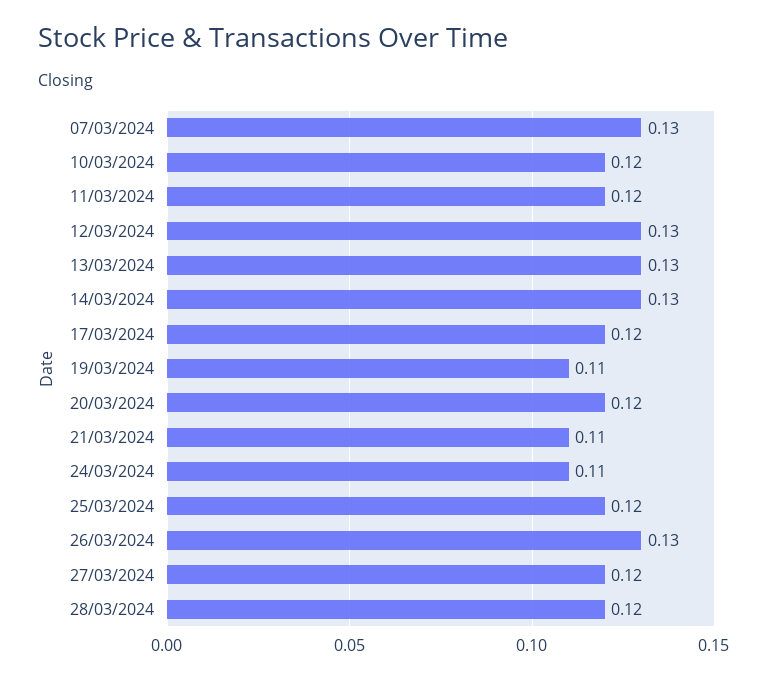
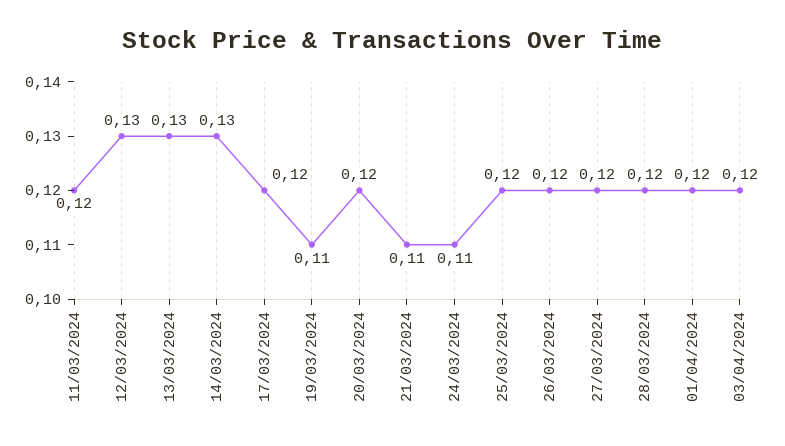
07/03/2024: 0.13 -> none
10/03/2024: 0.12 -> none
26/03/2024: 0.13 -> 0.12
01/04/2024: none -> 0.12
03/04/2024: none -> 0.12

